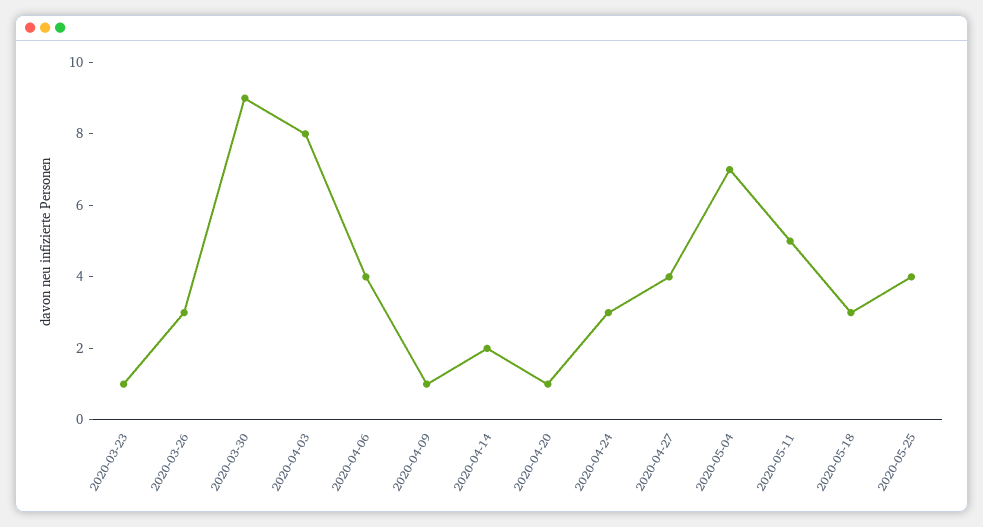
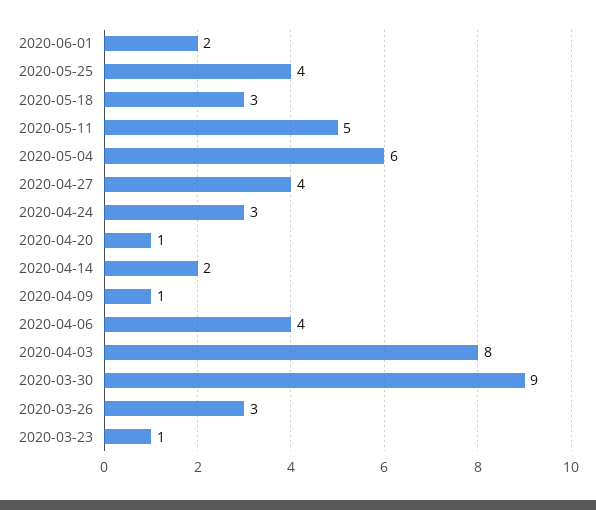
2020-05-04: 7 -> 6
2020-06-01: none -> 2

